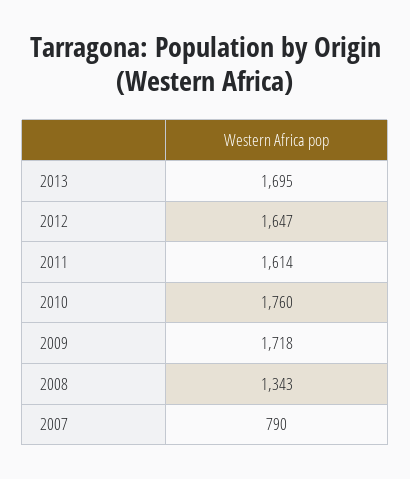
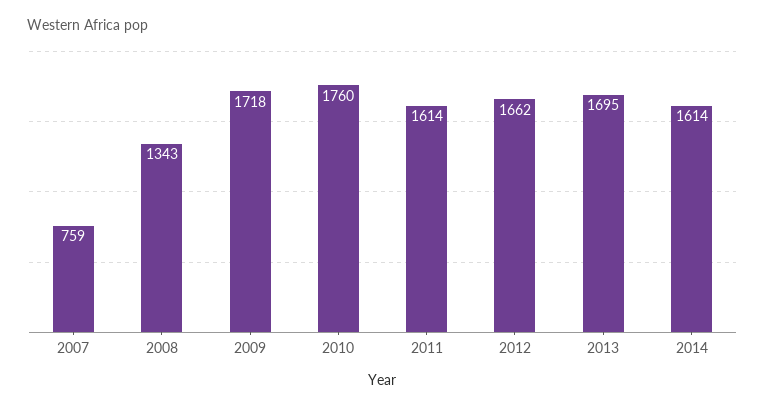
2012: 1647 -> 1662
2007: 790 -> 759
2014: none -> 1614

